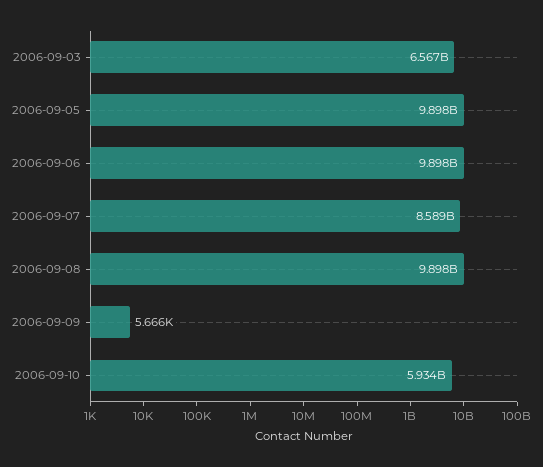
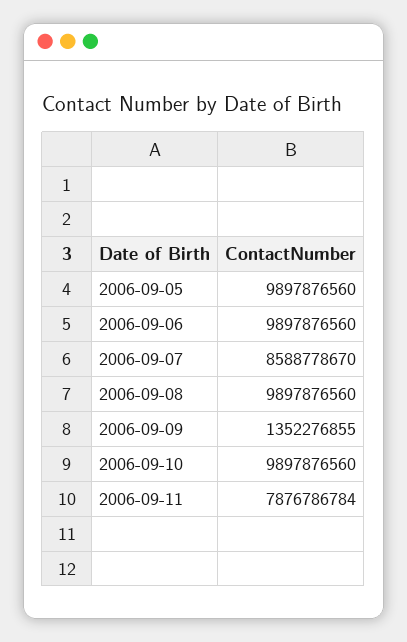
2006-09-03: 6567000000 -> none
2006-09-09: 5666 -> 1352276855
2006-09-10: 5934000000 -> 9897876560
2006-09-11: none -> 7876786784

